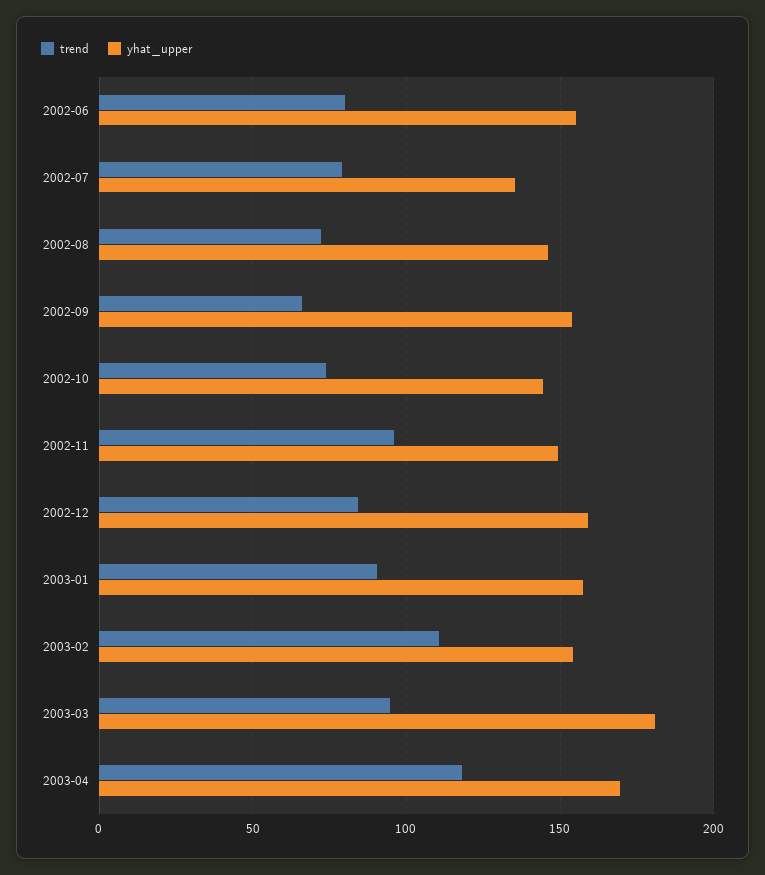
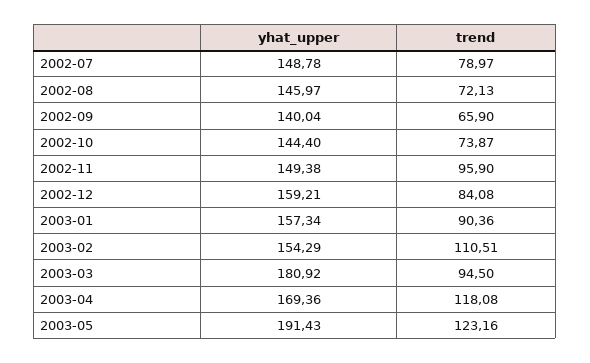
trend, 2002-06: 80 -> none
yhat_upper, 2002-06: 155 -> none
yhat_upper, 2002-07: 135 -> 148.78
yhat_upper, 2002-09: 155 -> 140.04
yhat_upper, 2003-05: none -> 191.43
trend, 2003-05: none -> 123.16

